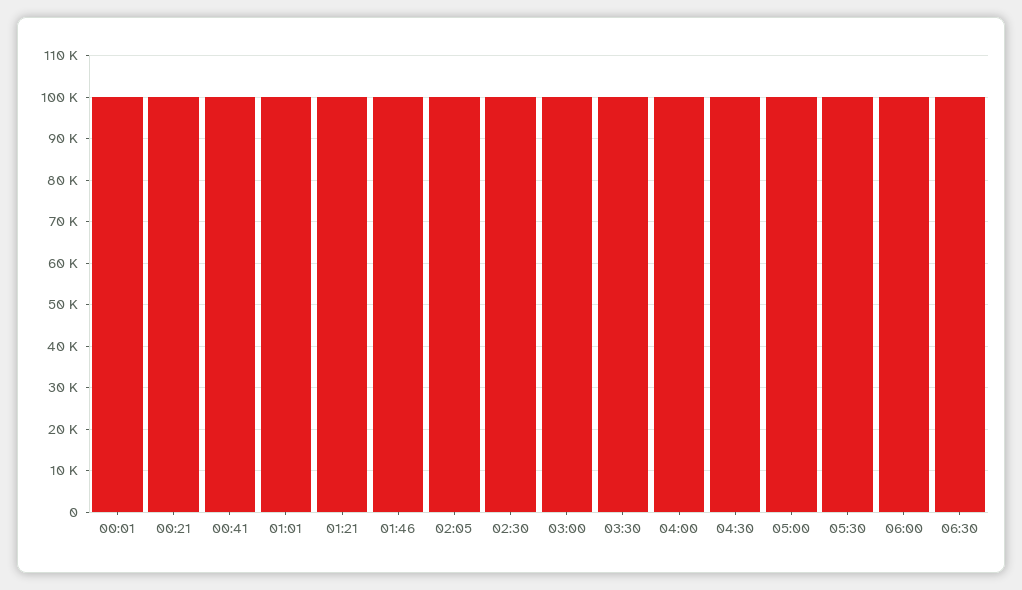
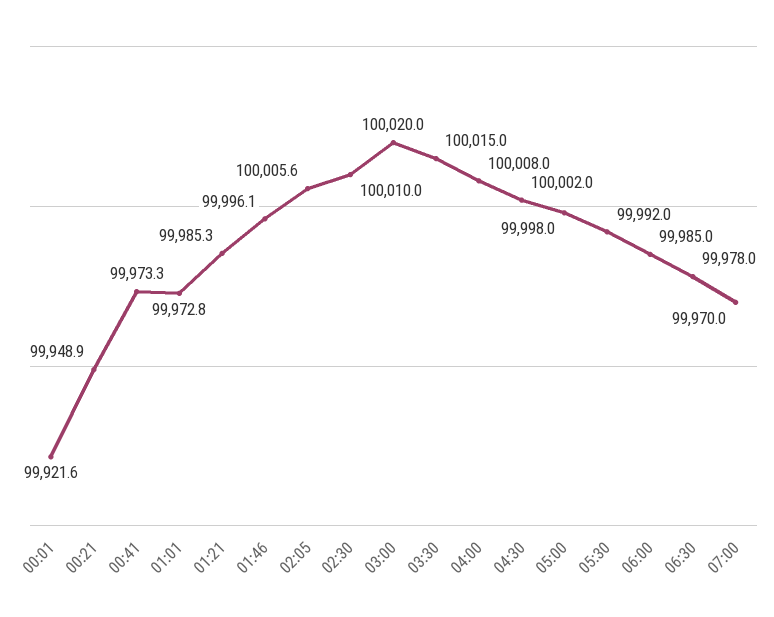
07:00: none -> 99970

